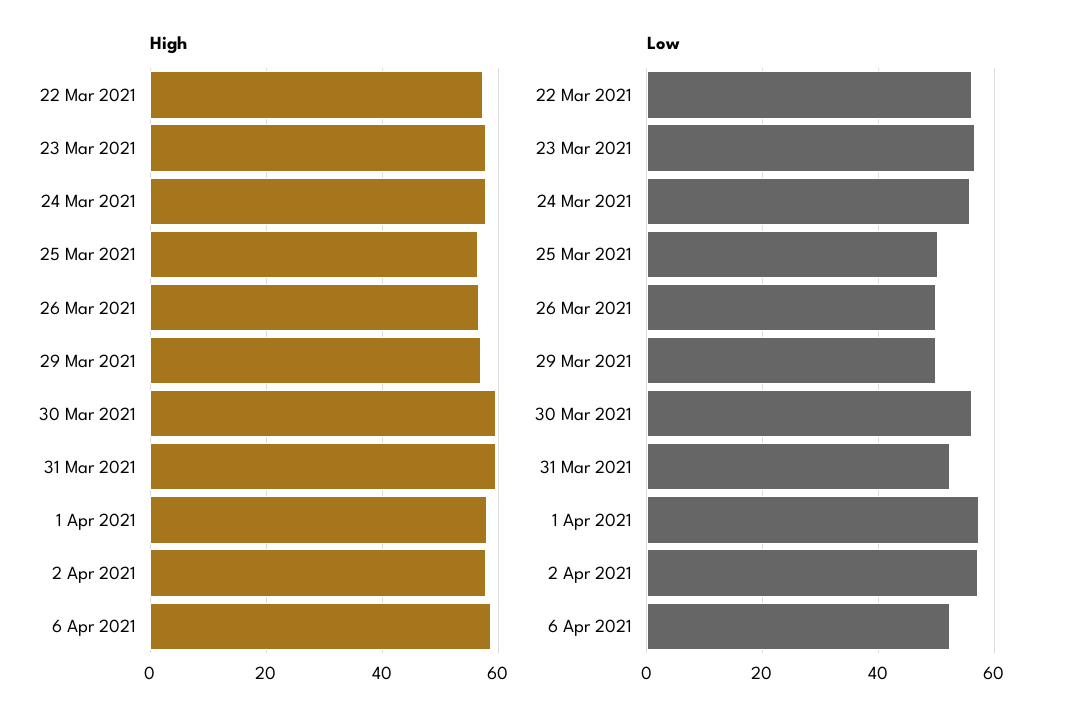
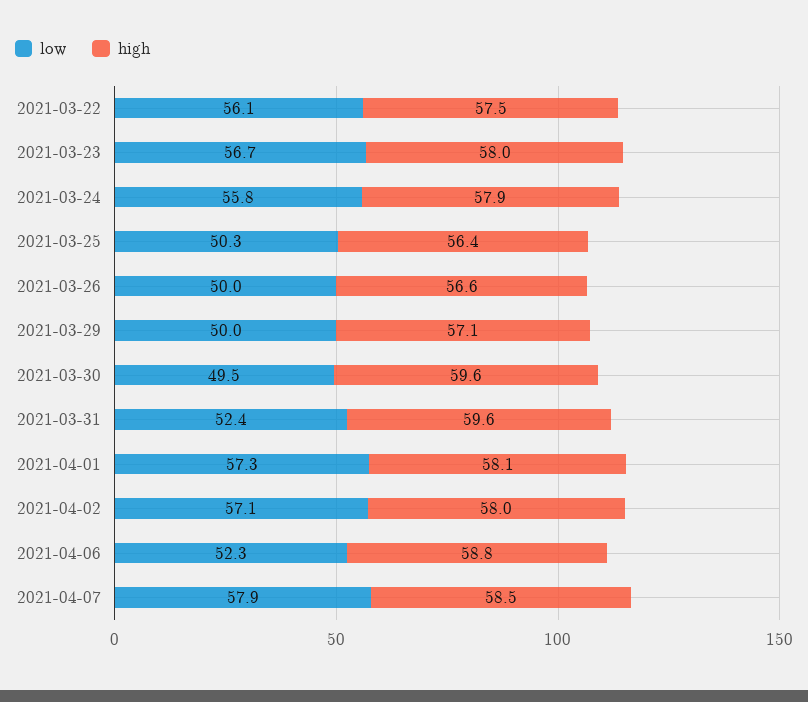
Low, 30 Mar 2021: 56 -> 49.5
Low, 2021-04-07: none -> 57.9
High, 2021-04-07: none -> 58.5

